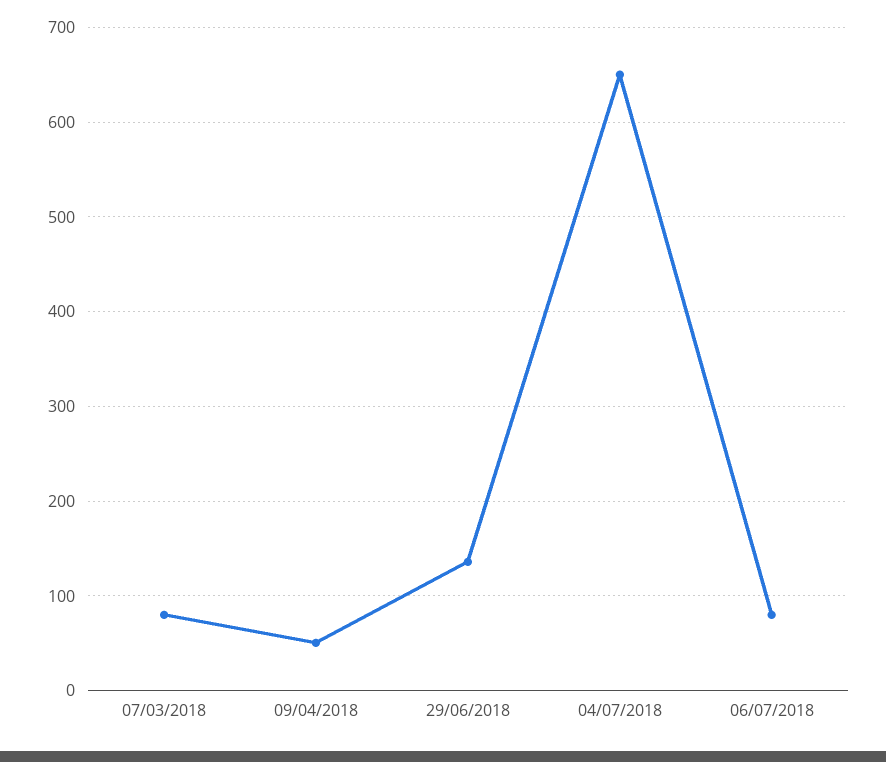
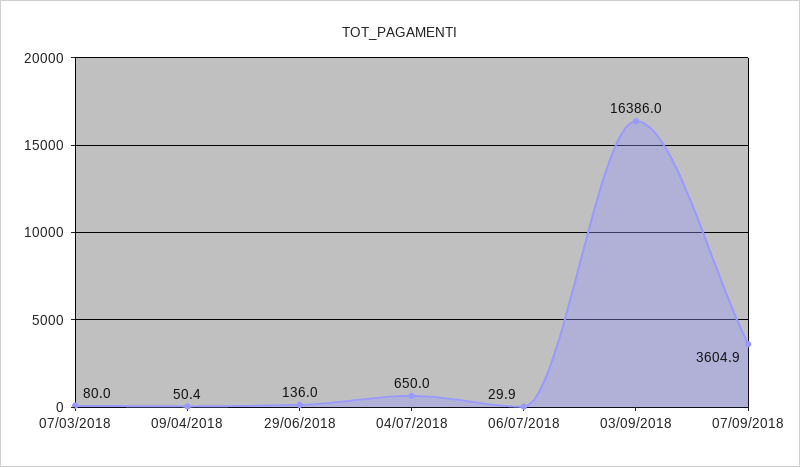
06/07/2018: 80 -> 29.9
03/09/2018: none -> 16386
07/09/2018: none -> 3604.9

